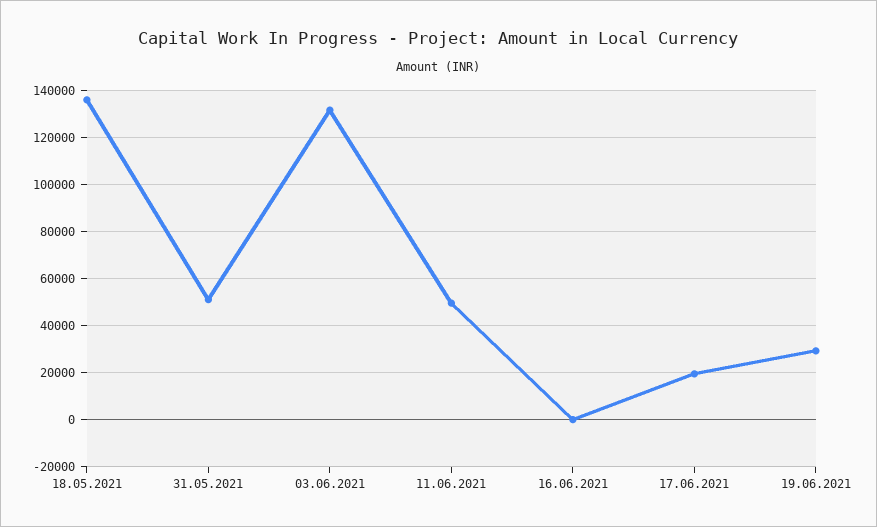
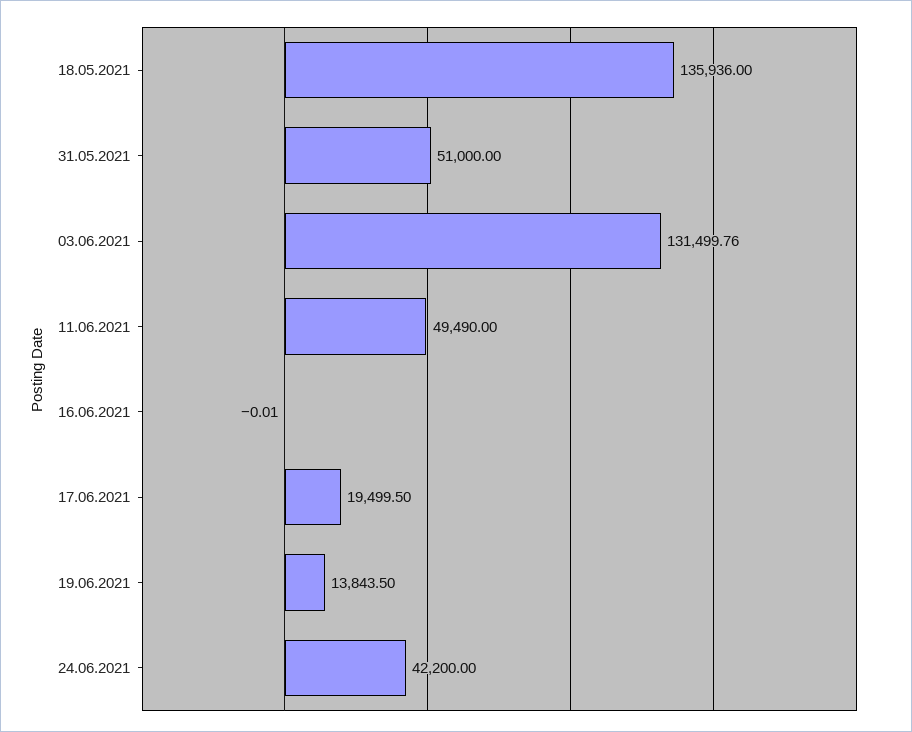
19.06.2021: 30000 -> 13843.5
24.06.2021: none -> 42200

